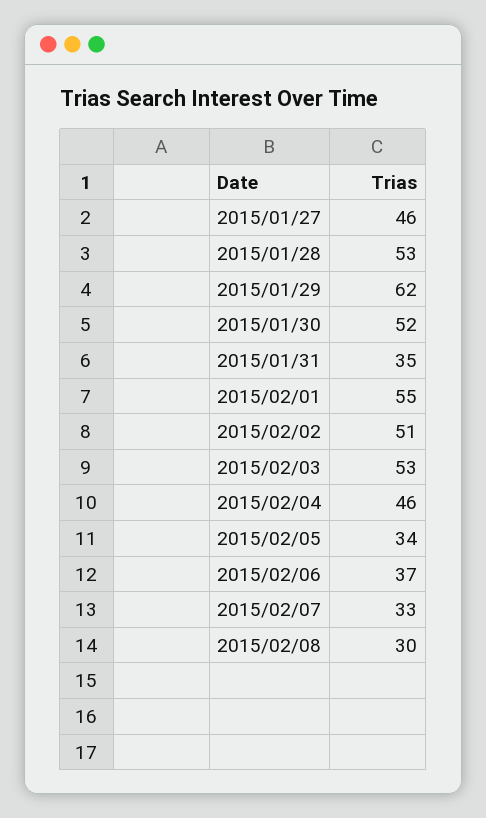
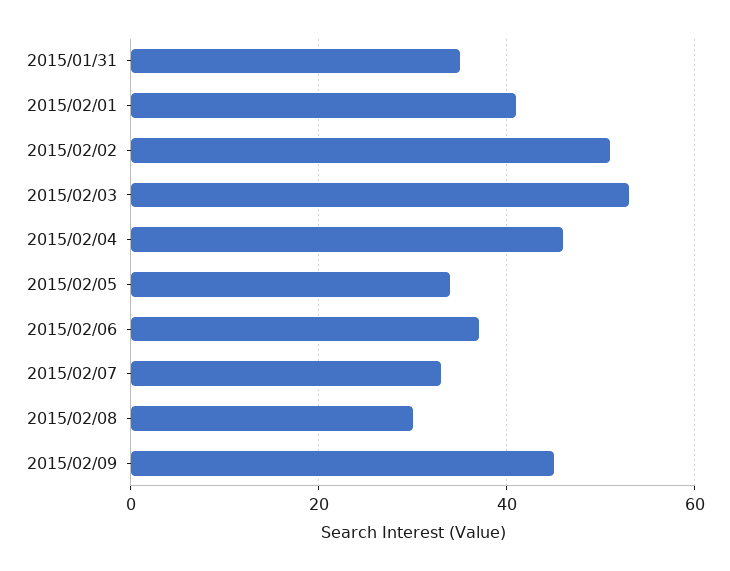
2015/01/27: 46 -> none
2015/01/28: 53 -> none
2015/01/29: 62 -> none
2015/01/30: 52 -> none
2015/02/01: 55 -> 40
2015/02/09: none -> 45

